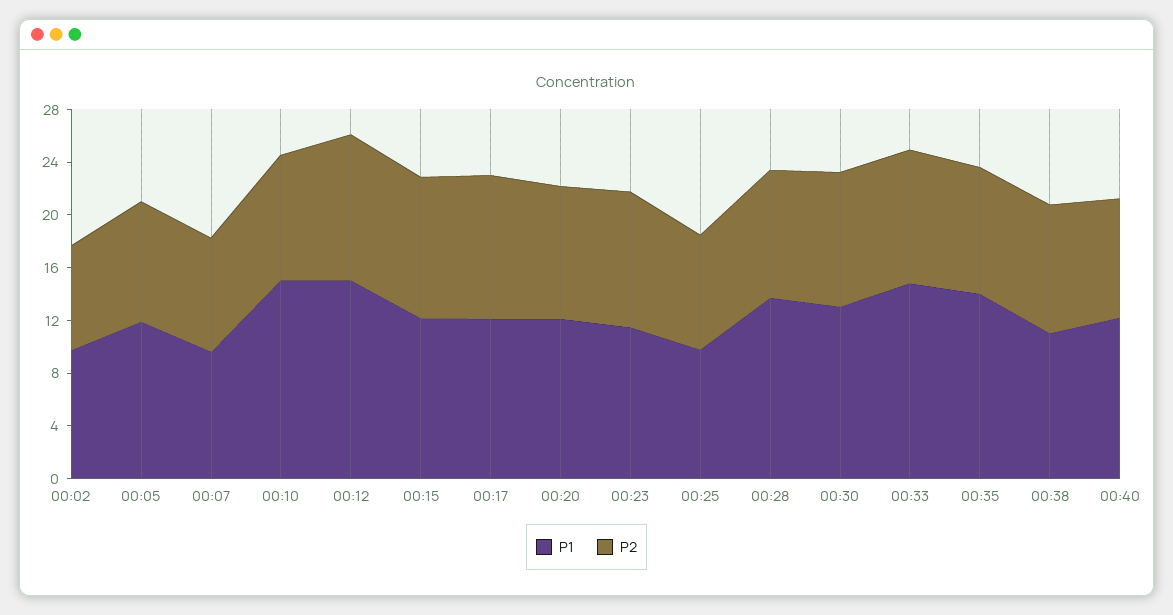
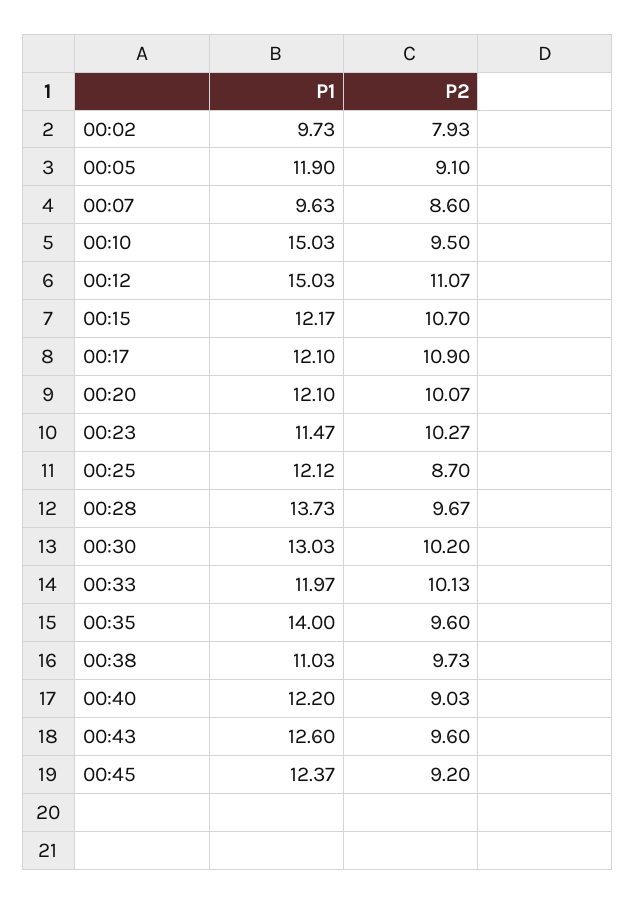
P1, 00:25: 10 -> 12.12
P1, 00:33: 15 -> 11.97
P1, 00:43: none -> 12.6
P2, 00:43: none -> 9.6
P1, 00:45: none -> 12.37
P2, 00:45: none -> 9.2

